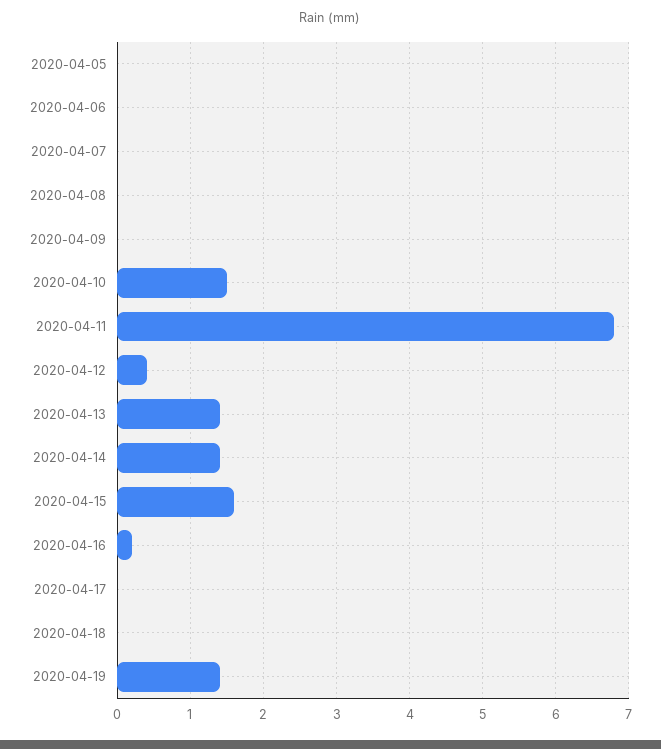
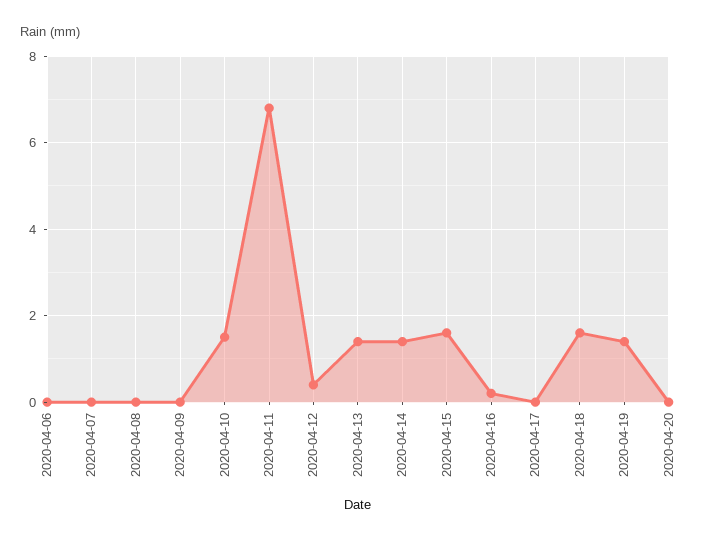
2020-04-05: 0 -> none
2020-04-18: 0 -> 1.5
2020-04-20: none -> 0

